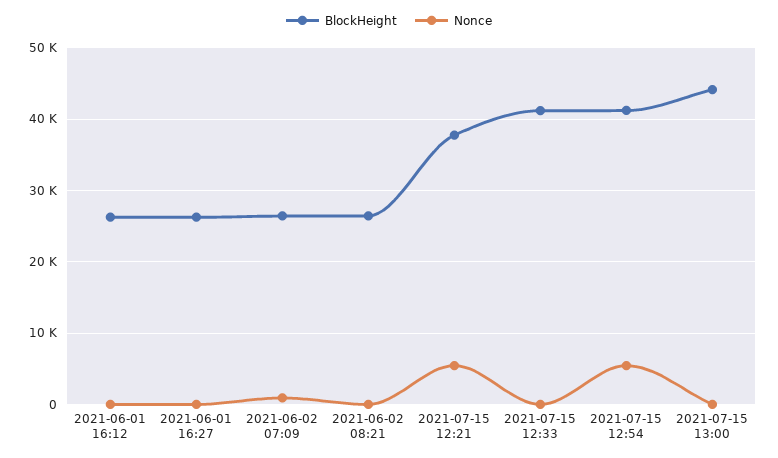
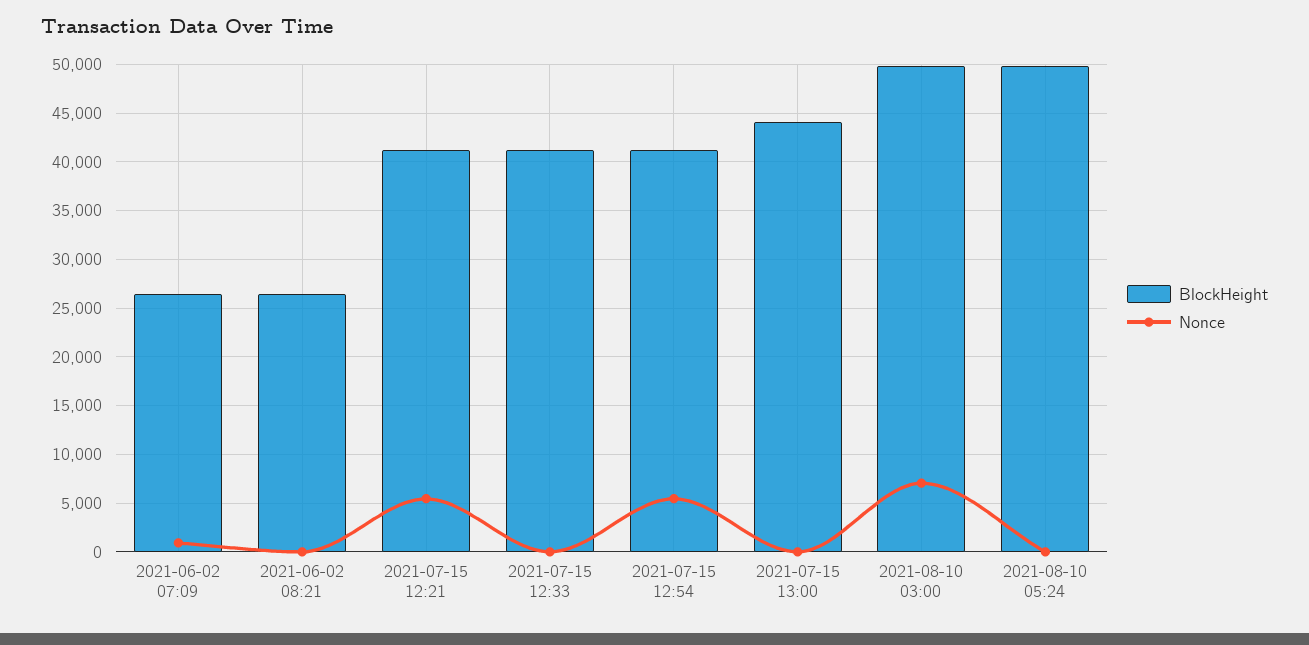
BlockHeight, 2021-06-01 16:12: 26000 -> none
Nonce, 2021-06-01 16:12: 0 -> none
BlockHeight, 2021-06-01 16:27: 26000 -> none
Nonce, 2021-06-01 16:27: 0 -> none
BlockHeight, 2021-07-15 12:21: 38000 -> 41000
BlockHeight, 2021-08-10 03:00: none -> 50000
Nonce, 2021-08-10 03:00: none -> 7000
BlockHeight, 2021-08-10 05:24: none -> 50000
Nonce, 2021-08-10 05:24: none -> 0

